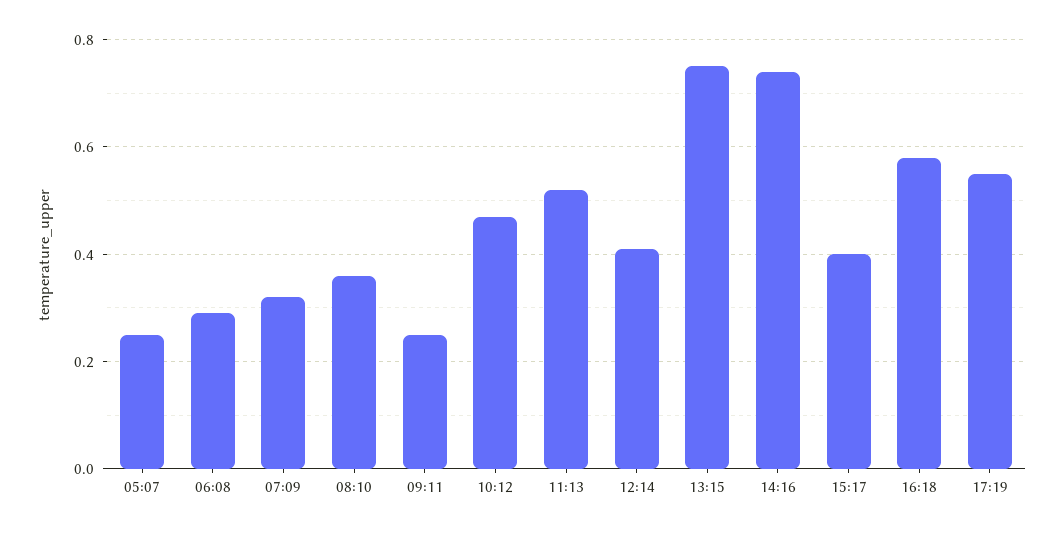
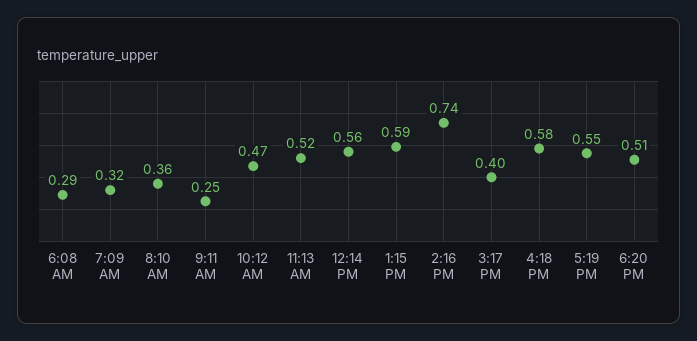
05:07: 0.25 -> none
12:14: 0.4 -> 0.56
13:15: 0.75 -> 0.59
6:20 PM: none -> 0.51

